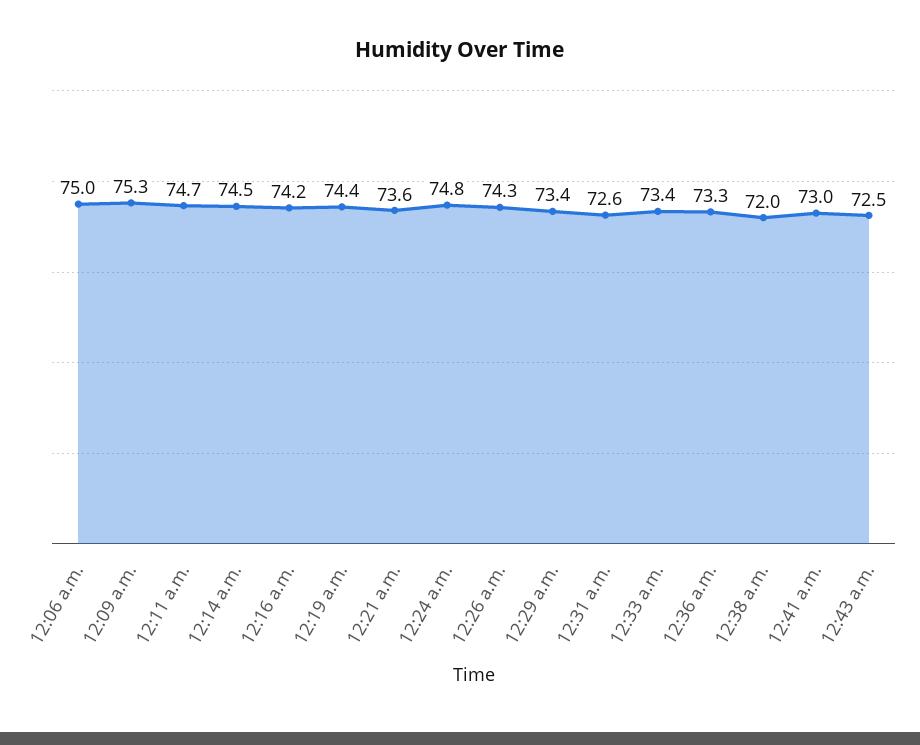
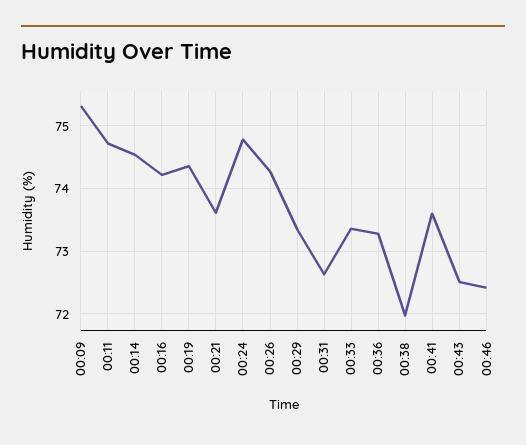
12:06 a.m.: 75 -> none
12:41 a.m.: 73 -> 73.6
00:46: none -> 72.4

